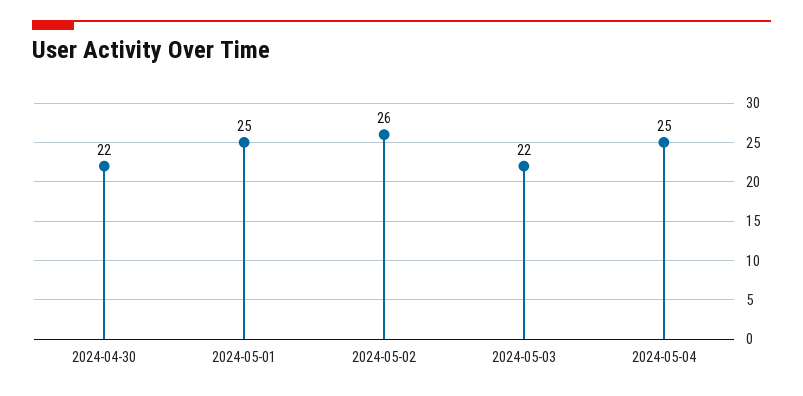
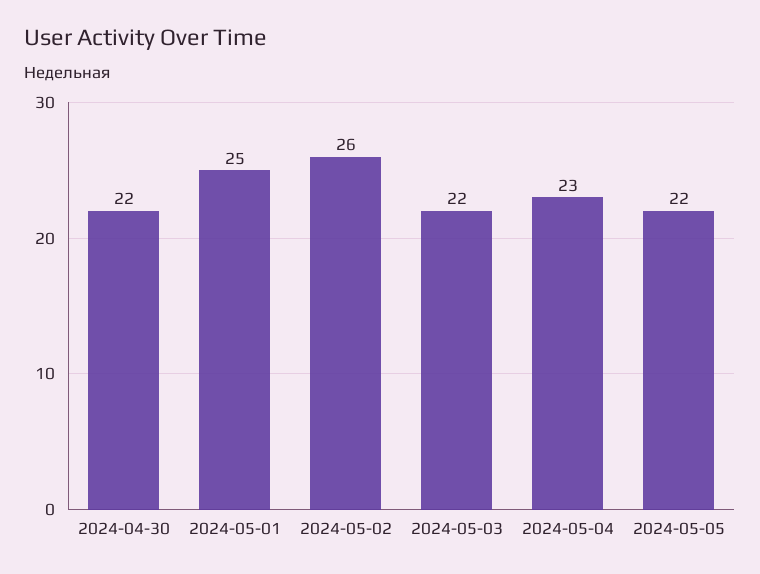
2024-05-04: 25 -> 23
2024-05-05: none -> 22

